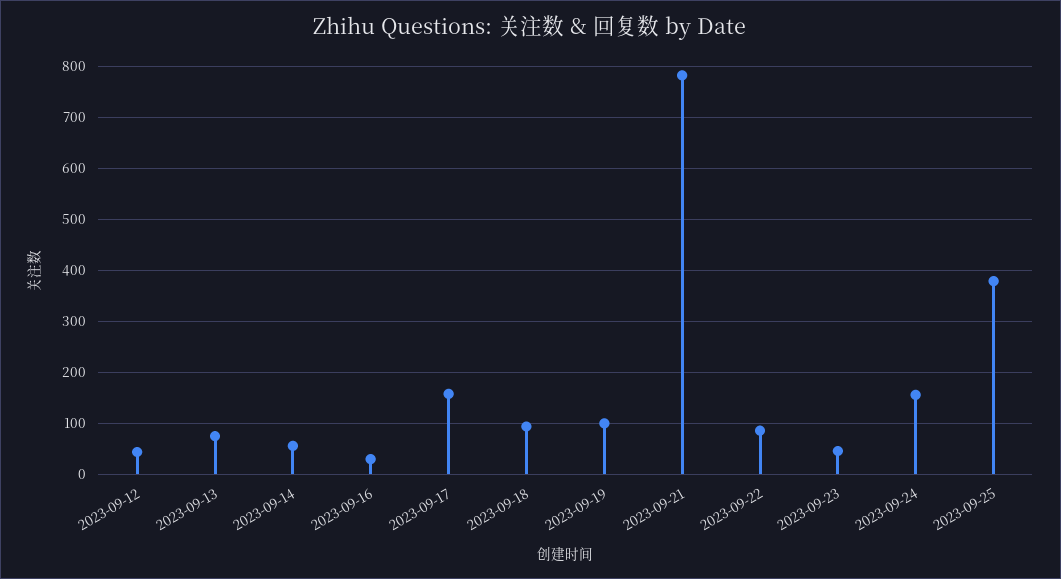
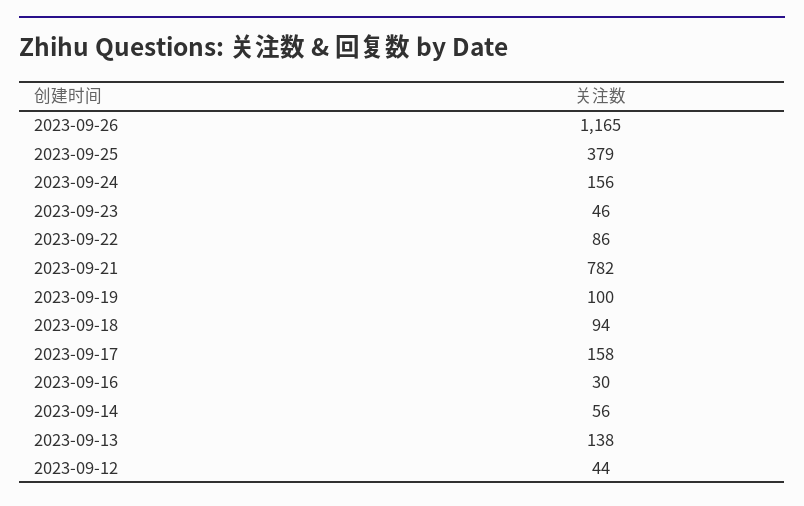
2023-09-13: 80 -> 138
2023-09-26: none -> 1165

